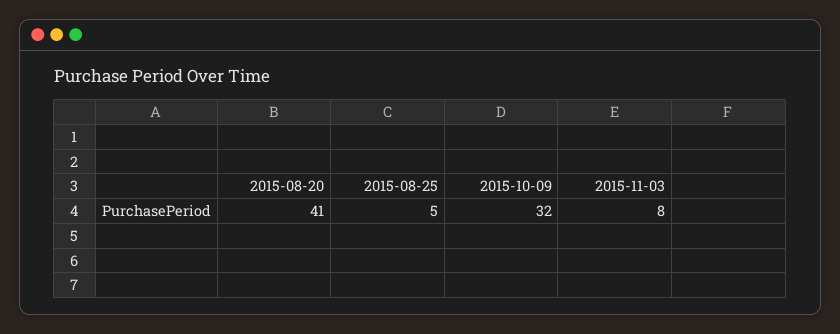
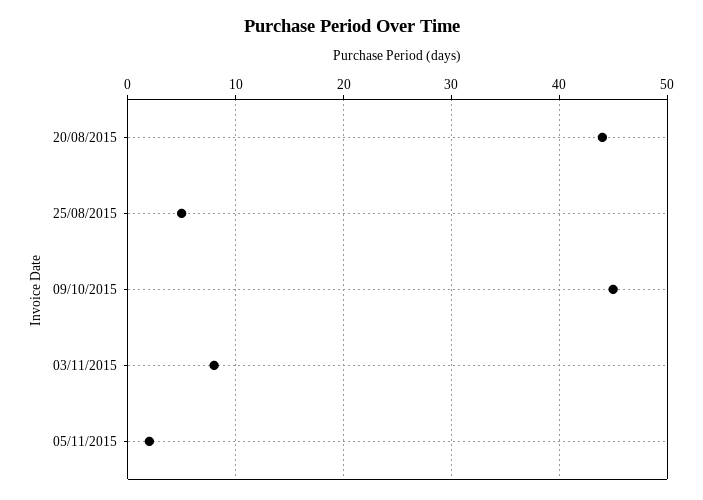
2015-08-20: 41 -> 44
2015-10-09: 32 -> 45
05/11/2015: none -> 2

